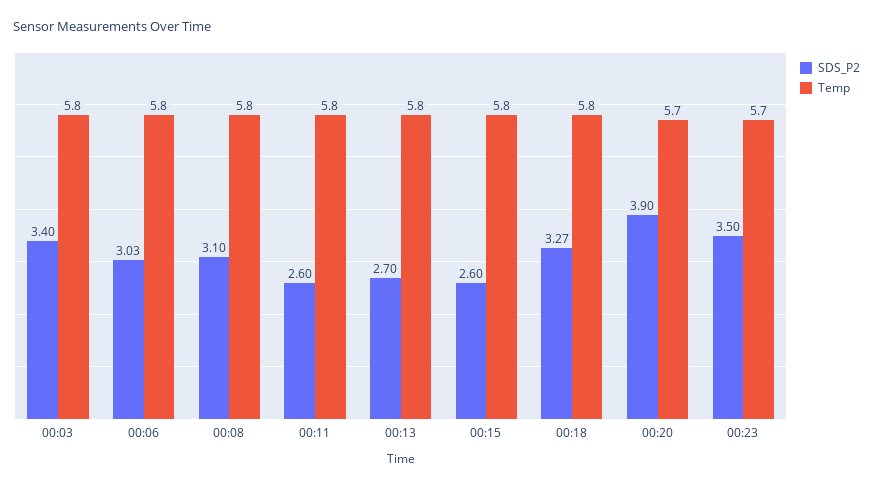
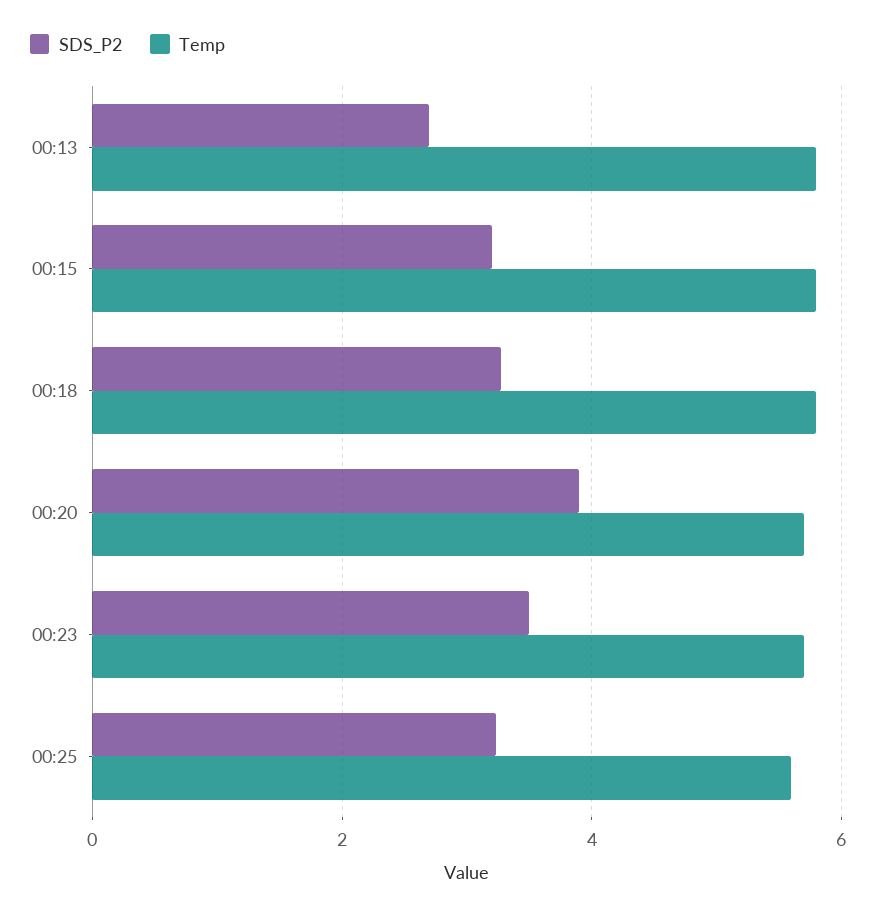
SDS_P2, 00:03: 3.4 -> none
Temp, 00:03: 5.8 -> none
SDS_P2, 00:06: 3.03 -> none
Temp, 00:06: 5.8 -> none
SDS_P2, 00:08: 3.1 -> none
Temp, 00:08: 5.8 -> none
SDS_P2, 00:11: 2.6 -> none
Temp, 00:11: 5.8 -> none
SDS_P2, 00:15: 2.6 -> 3.2
SDS_P2, 00:25: none -> 3.2
Temp, 00:25: none -> 5.6

